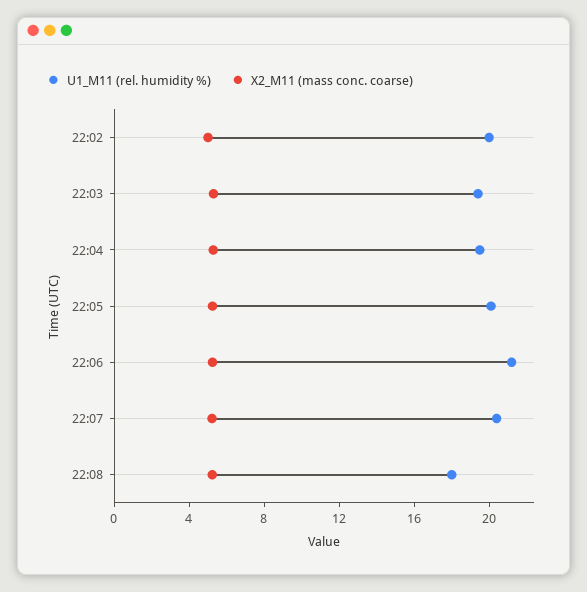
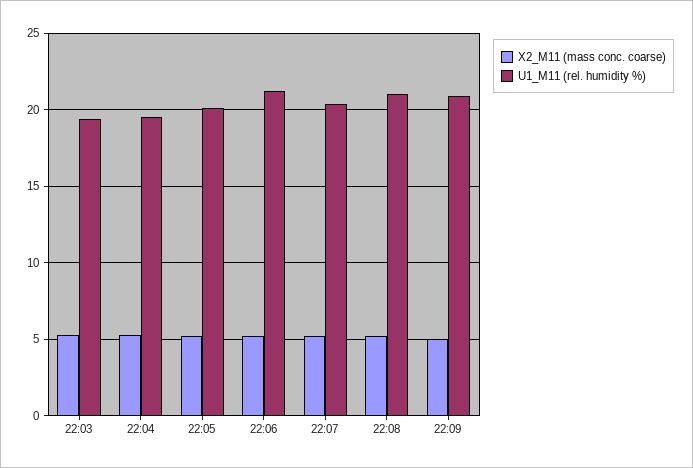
U1_M11 (rel. humidity %), 22:02: 20 -> none
X2_M11 (mass conc. coarse), 22:02: 5 -> none
U1_M11 (rel. humidity %), 22:08: 18 -> 21
X2_M11 (mass conc. coarse), 22:09: none -> 5
U1_M11 (rel. humidity %), 22:09: none -> 21

